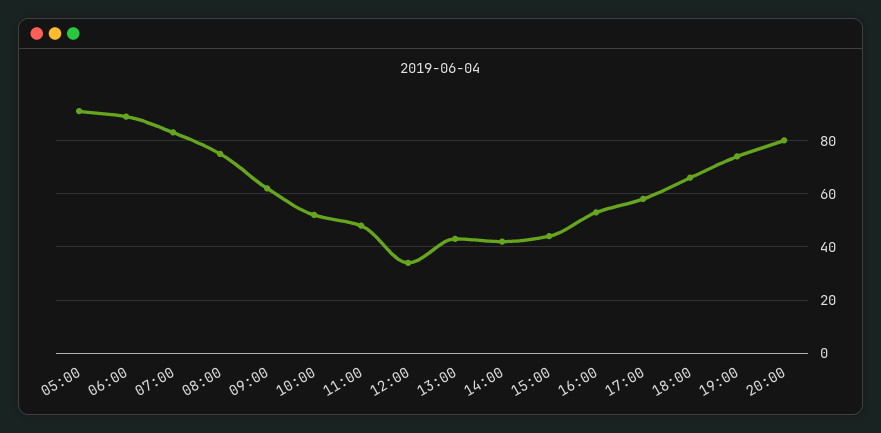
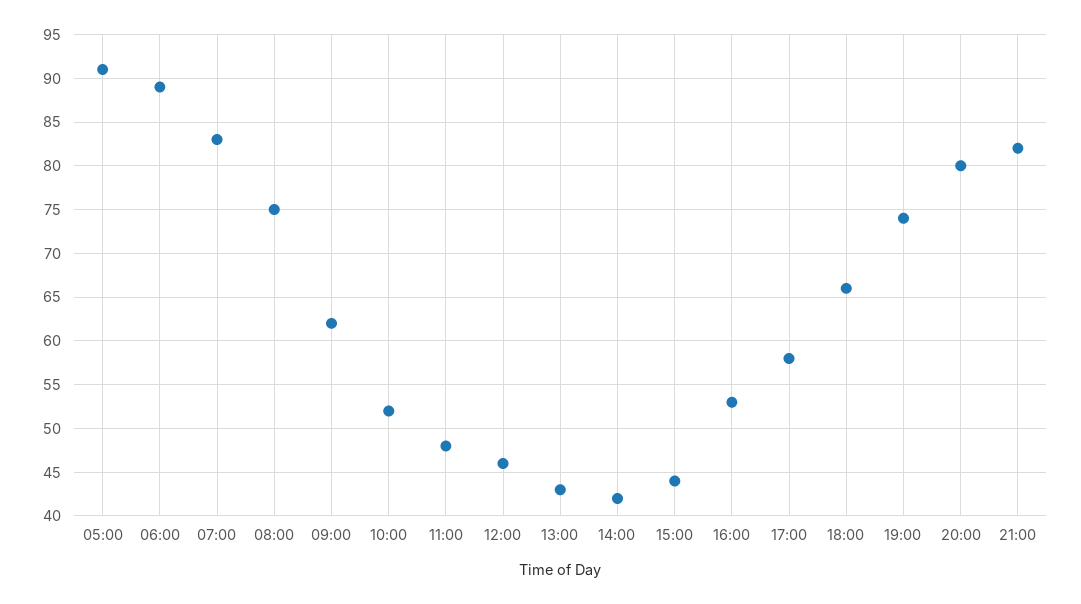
12:00: 35 -> 46
21:00: none -> 82

